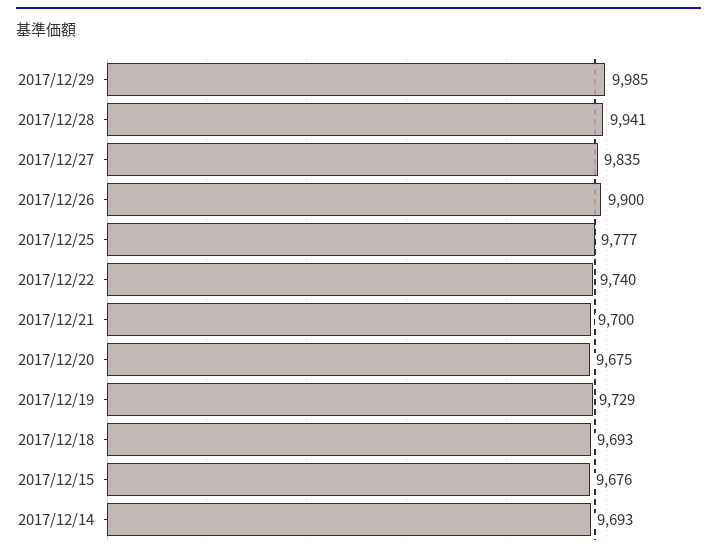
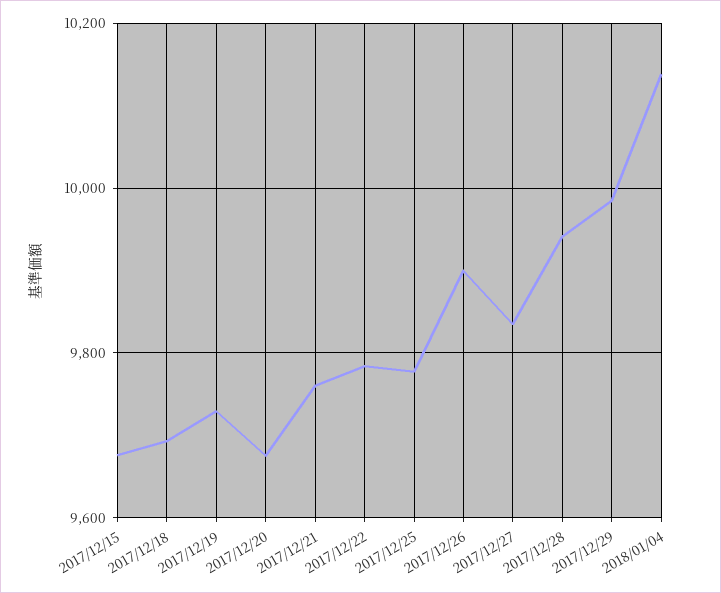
2017/12/22: 9740 -> 9780
2017/12/21: 9700 -> 9760
2017/12/14: 9693 -> none
2018/01/04: none -> 10140

